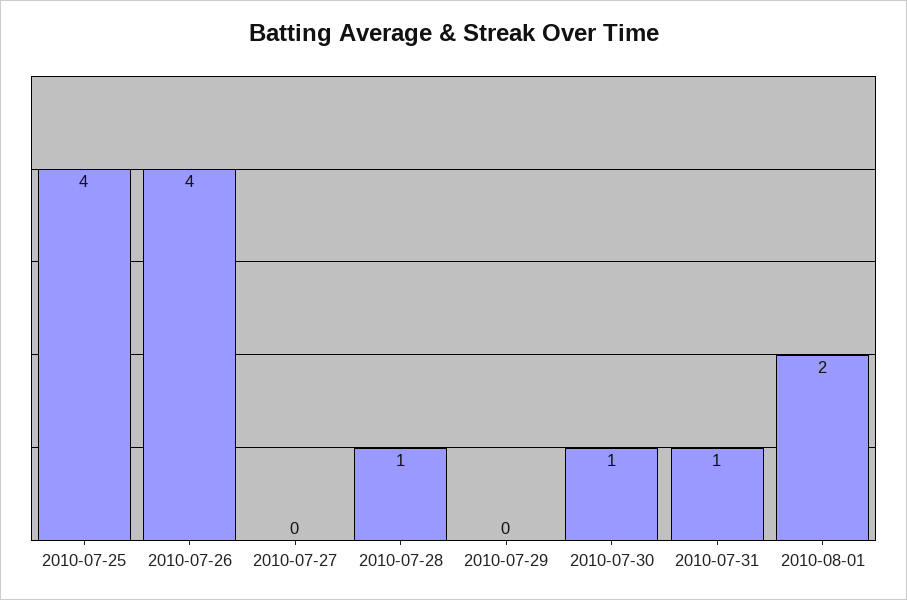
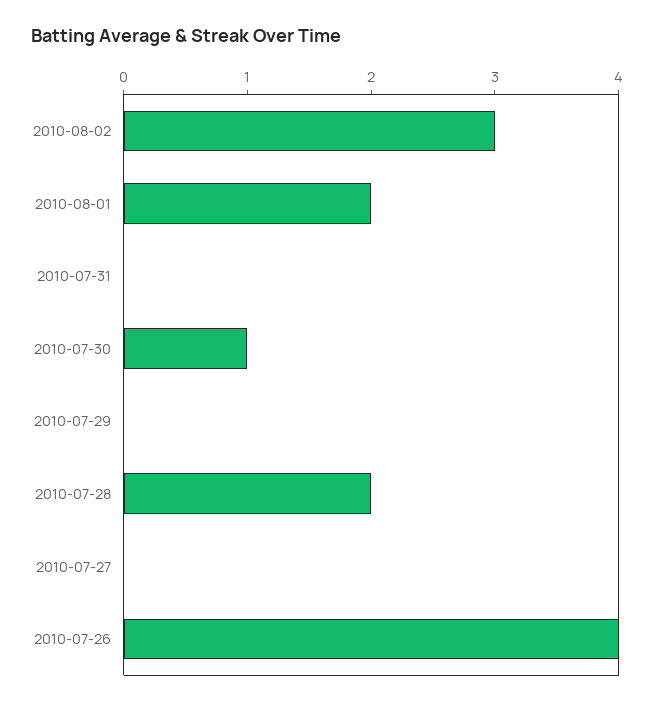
2010-07-25: 4 -> none
2010-07-28: 1 -> 2
2010-07-31: 1 -> 0
2010-08-02: none -> 3

